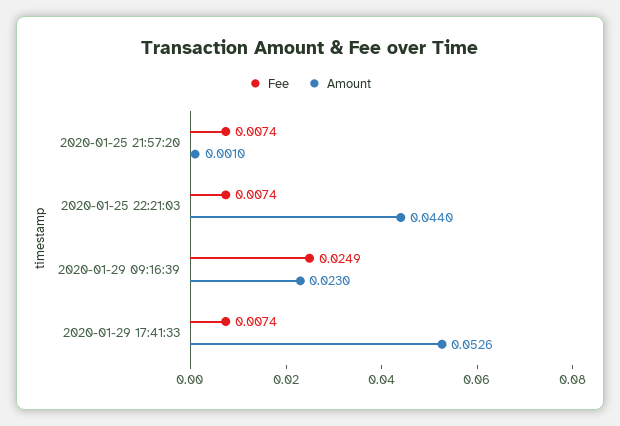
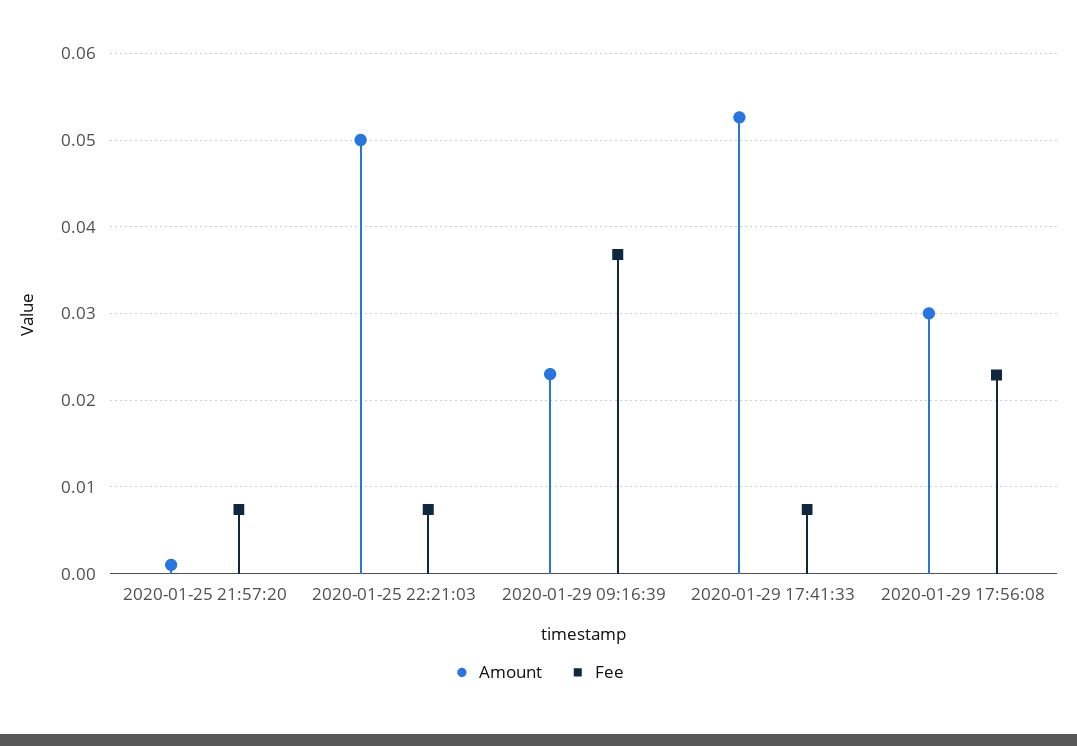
Amount, 2020-01-25 22:21:03: 0.044 -> 0.05
Fee, 2020-01-29 09:16:39: 0.0249 -> 0.037
Amount, 2020-01-29 17:56:08: none -> 0.03
Fee, 2020-01-29 17:56:08: none -> 0.023

